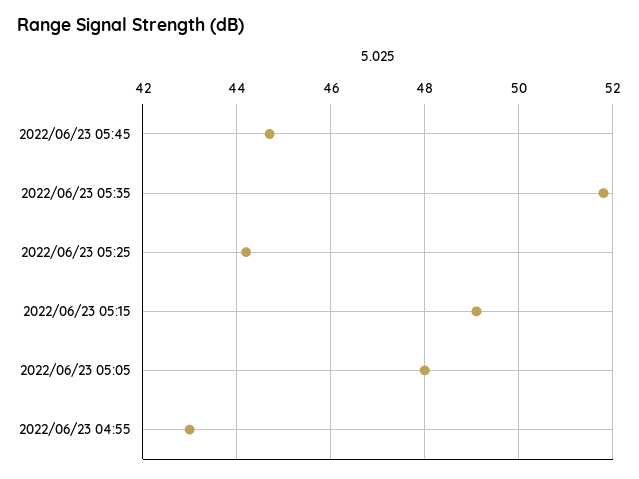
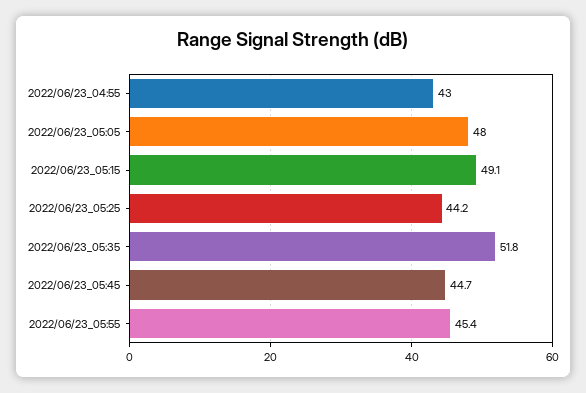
2022/06/23_05:55: none -> 45.4

